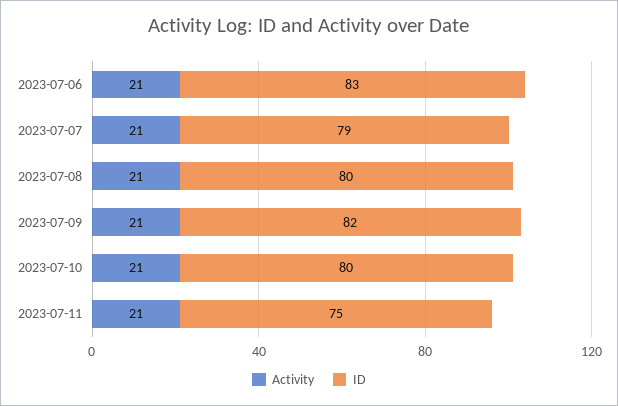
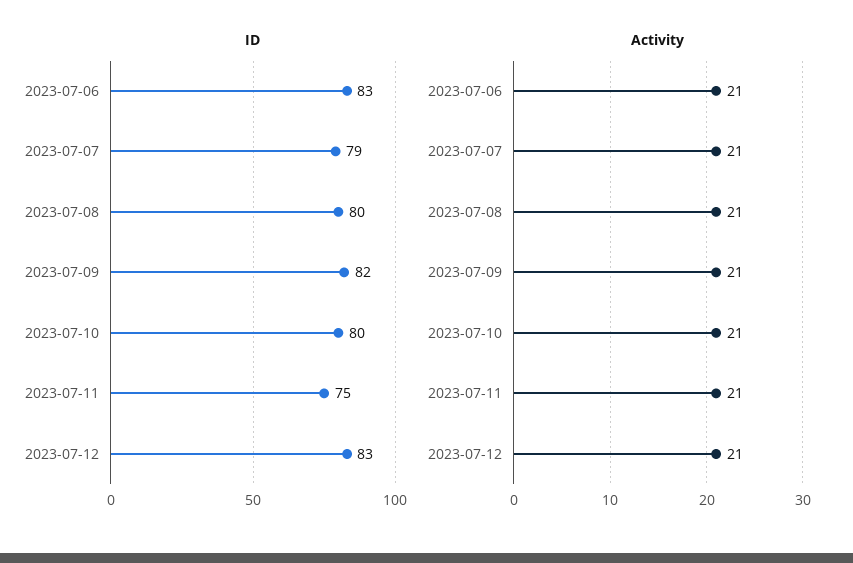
ID, 2023-07-12: none -> 83
Activity, 2023-07-12: none -> 21

